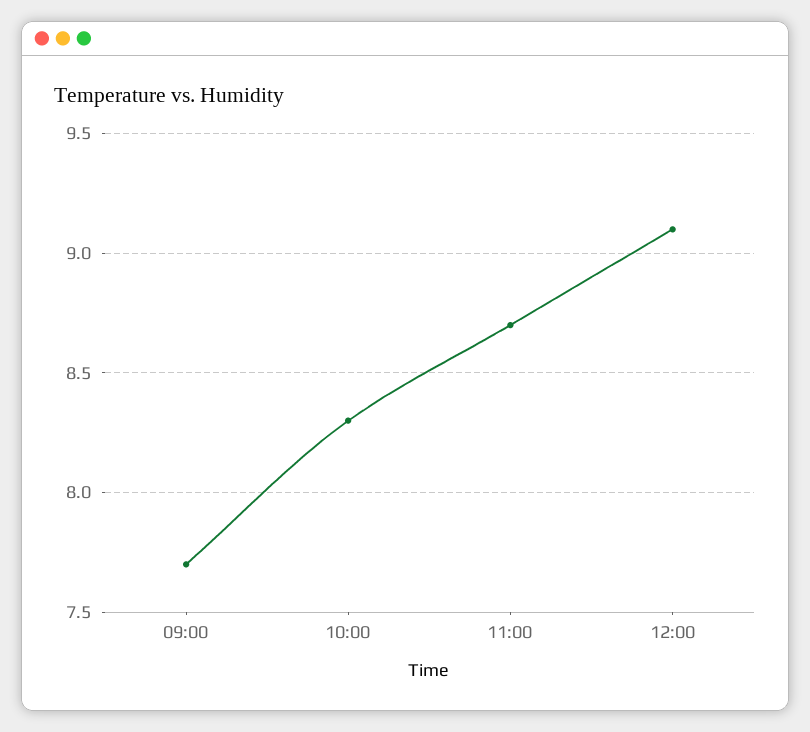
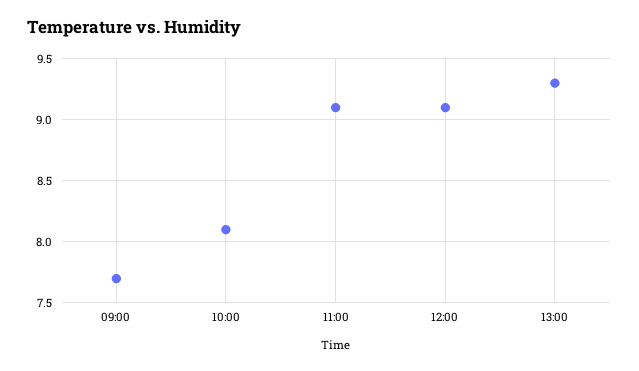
10:00: 8.3 -> 8.1
11:00: 8.7 -> 9.1
13:00: none -> 9.3

